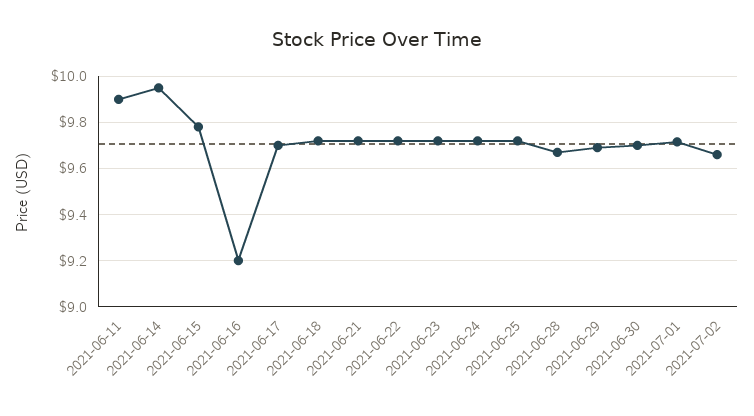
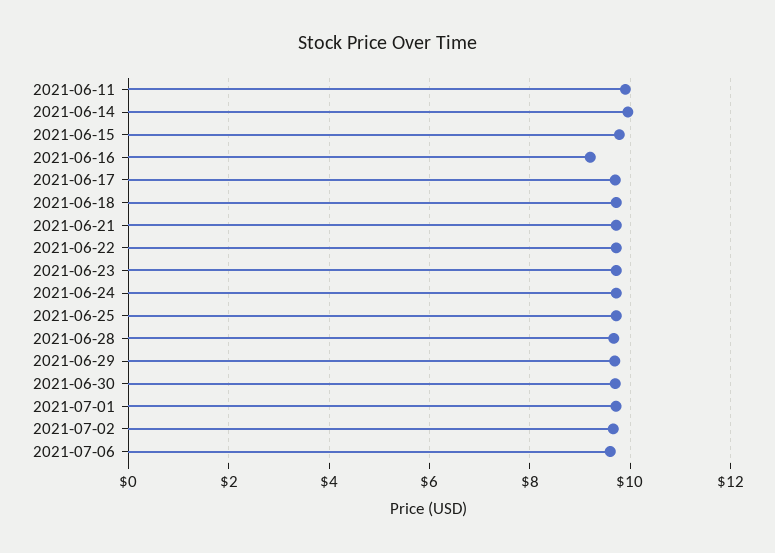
2021-07-06: none -> 9.6

